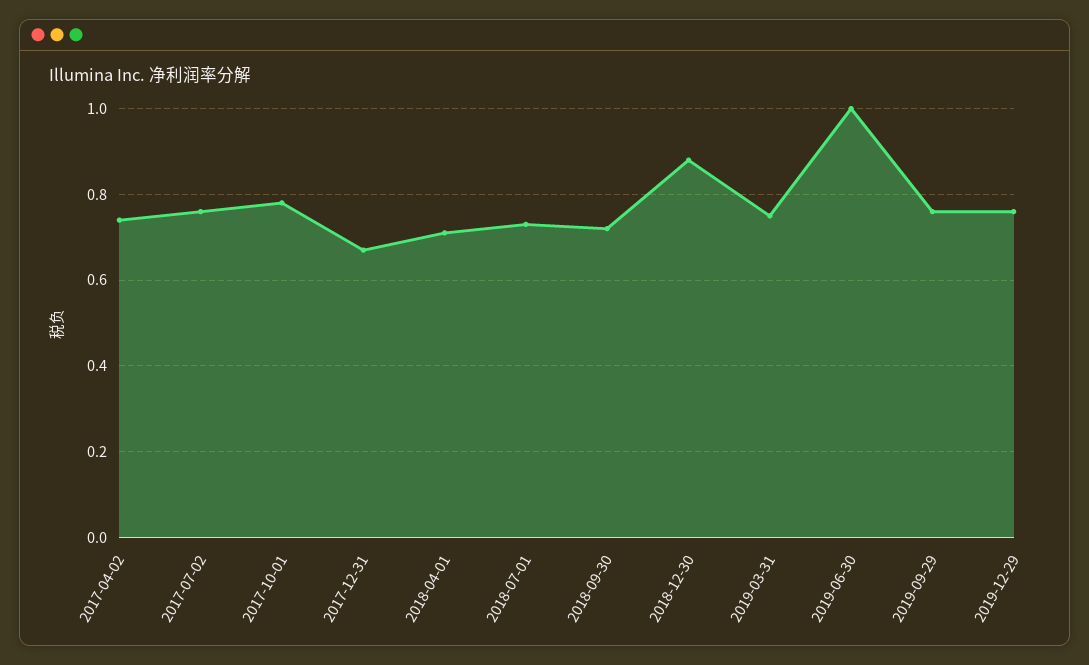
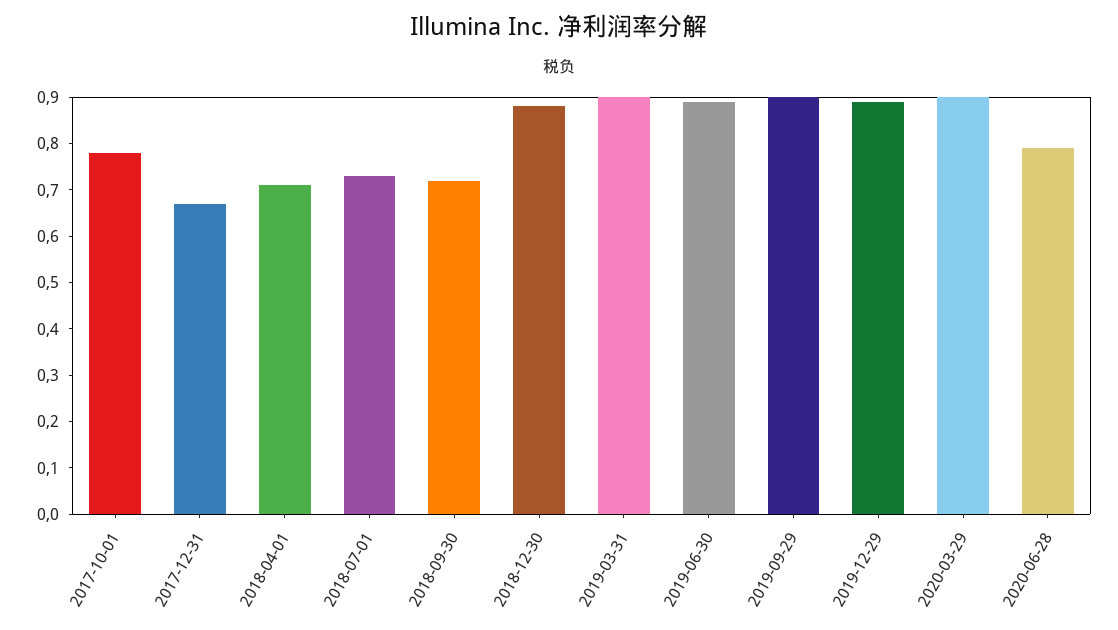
2017-04-02: 0.75 -> none
2017-07-02: 0.75 -> none
2019-03-31: 0.75 -> 0.9
2019-06-30: 1 -> 0.9
2019-09-29: 0.75 -> 0.9
2019-12-29: 0.75 -> 0.9
2020-03-29: none -> 0.9
2020-06-28: none -> 0.8

